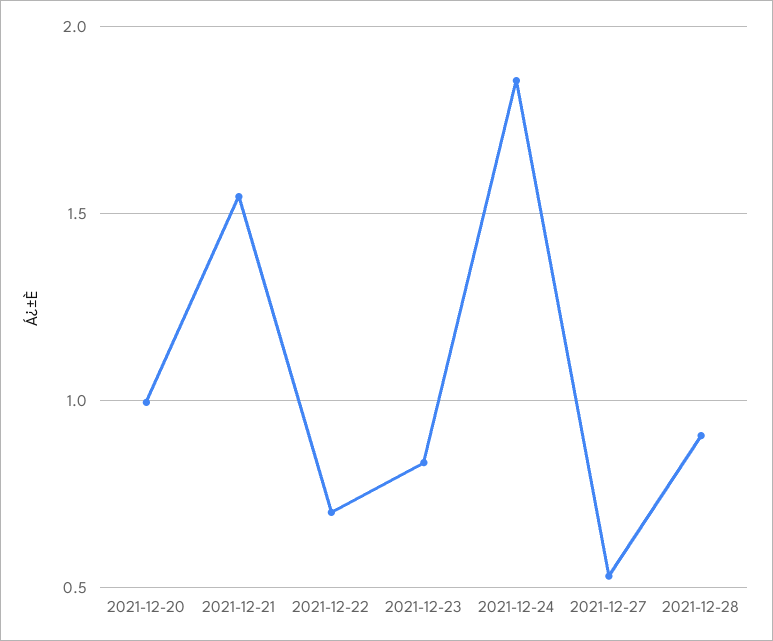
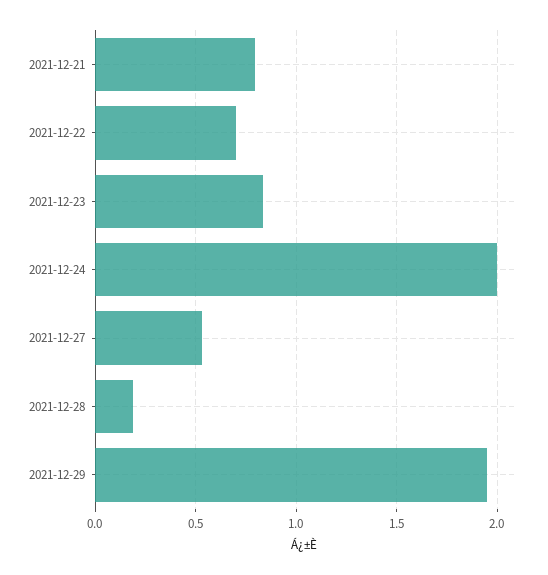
2021-12-20: 1 -> none
2021-12-21: 1.55 -> 0.8
2021-12-24: 1.85 -> 2
2021-12-28: 0.9 -> 0.2
2021-12-29: none -> 1.95

